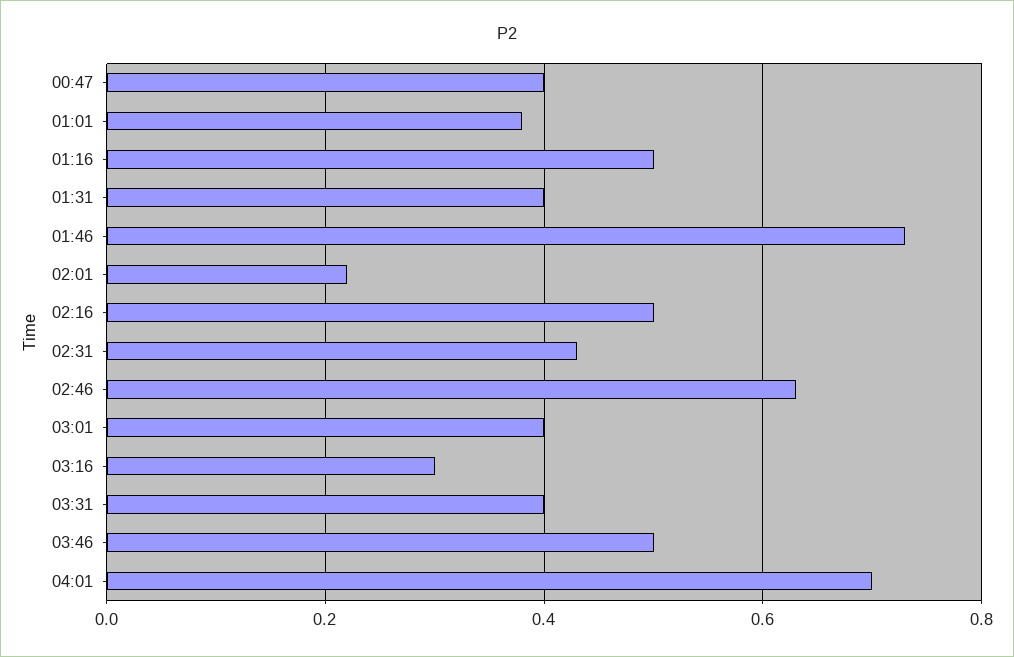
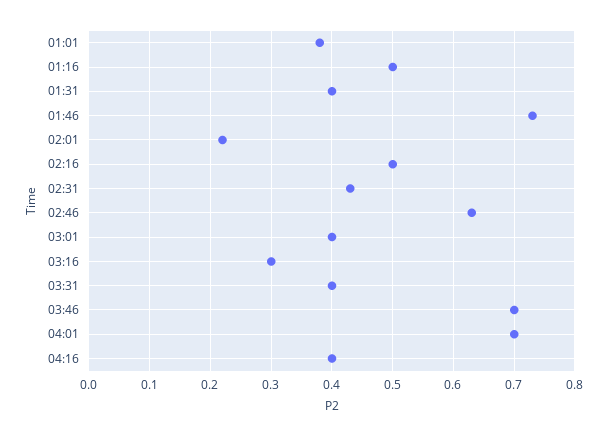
00:47: 0.4 -> none
03:46: 0.5 -> 0.7
04:16: none -> 0.4

